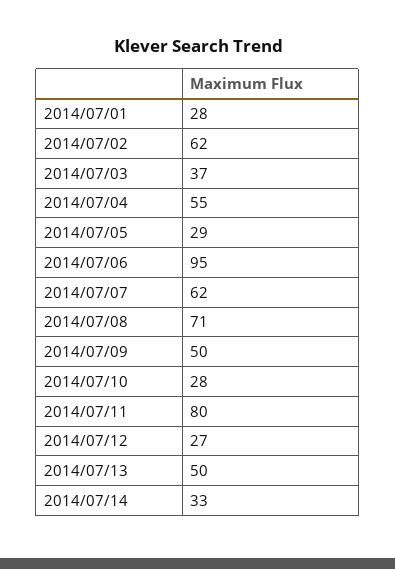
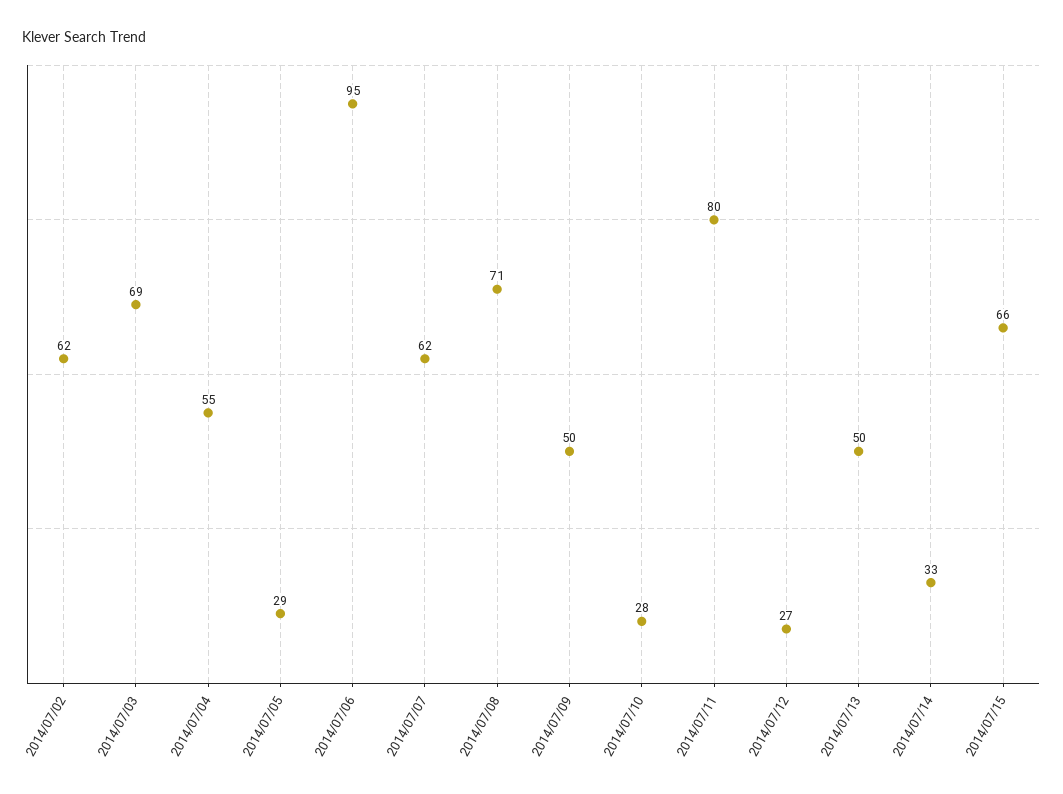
2014/07/01: 28 -> none
2014/07/03: 37 -> 69
2014/07/15: none -> 66

